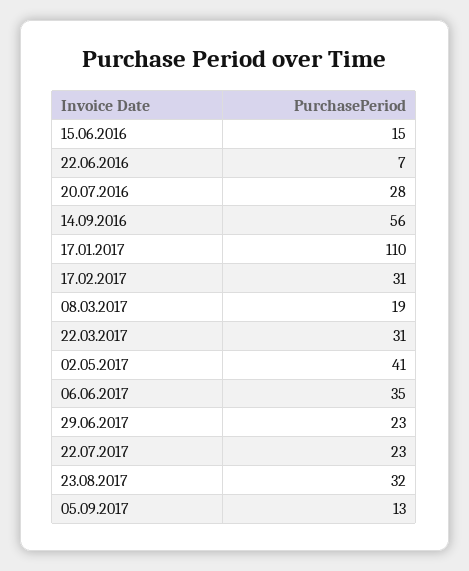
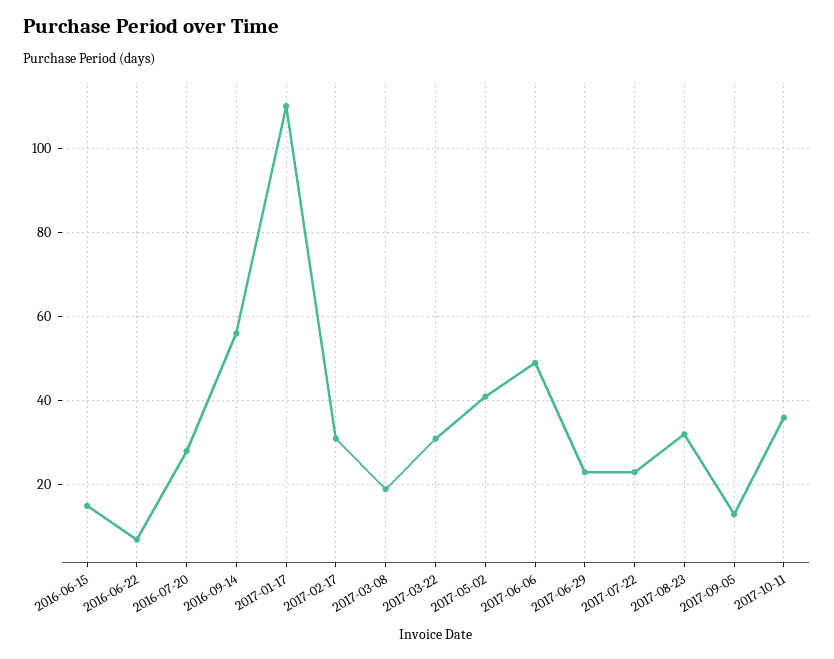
06.06.2017: 35 -> 50
2017-10-11: none -> 35

